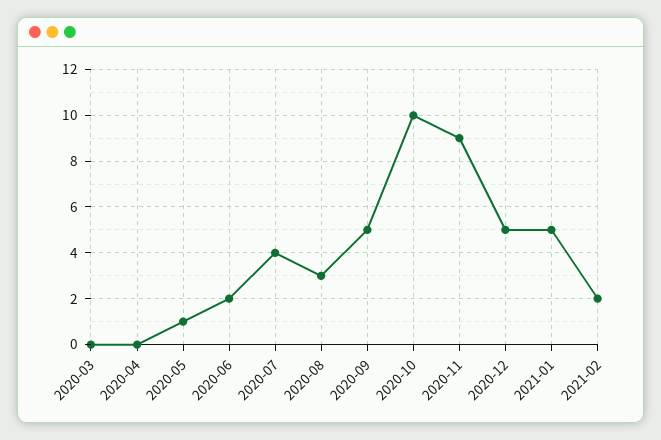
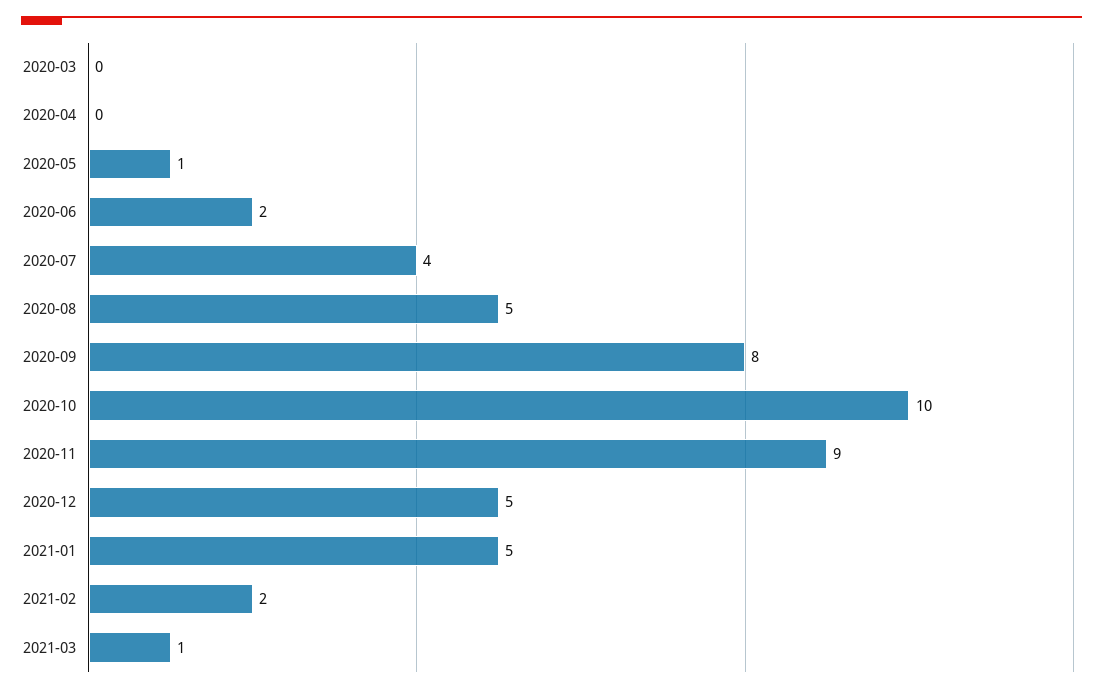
2020-08: 3 -> 5
2020-09: 5 -> 8
2021-03: none -> 1

